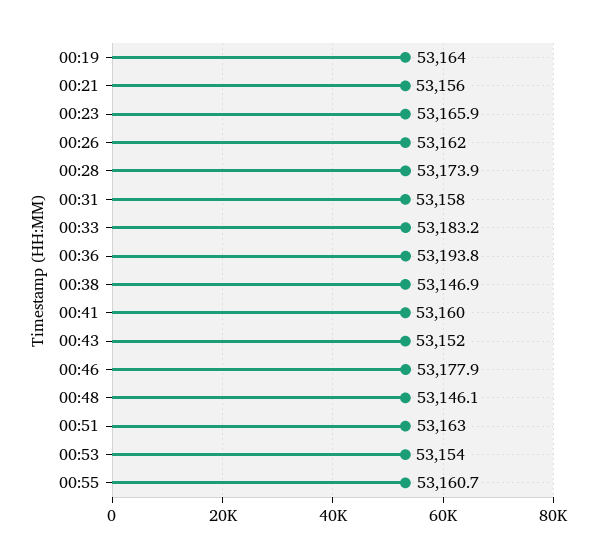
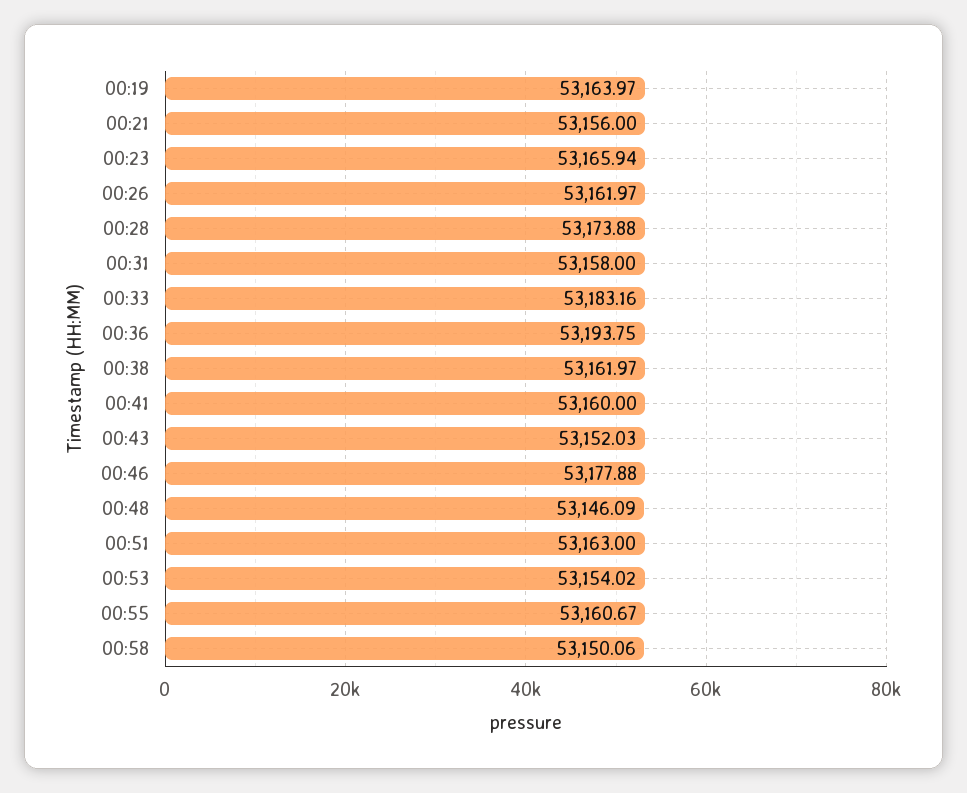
00:38: 53146.9 -> 53161.97
00:58: none -> 53150.06

